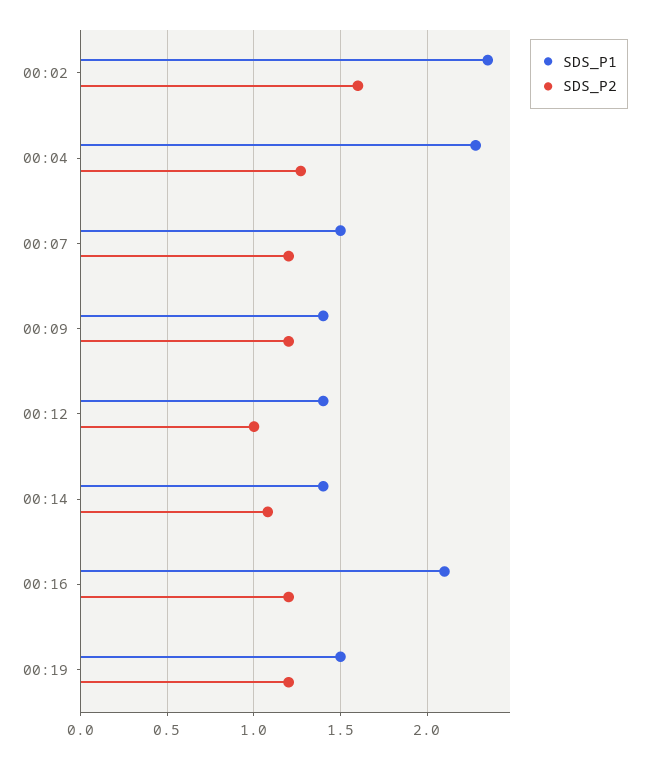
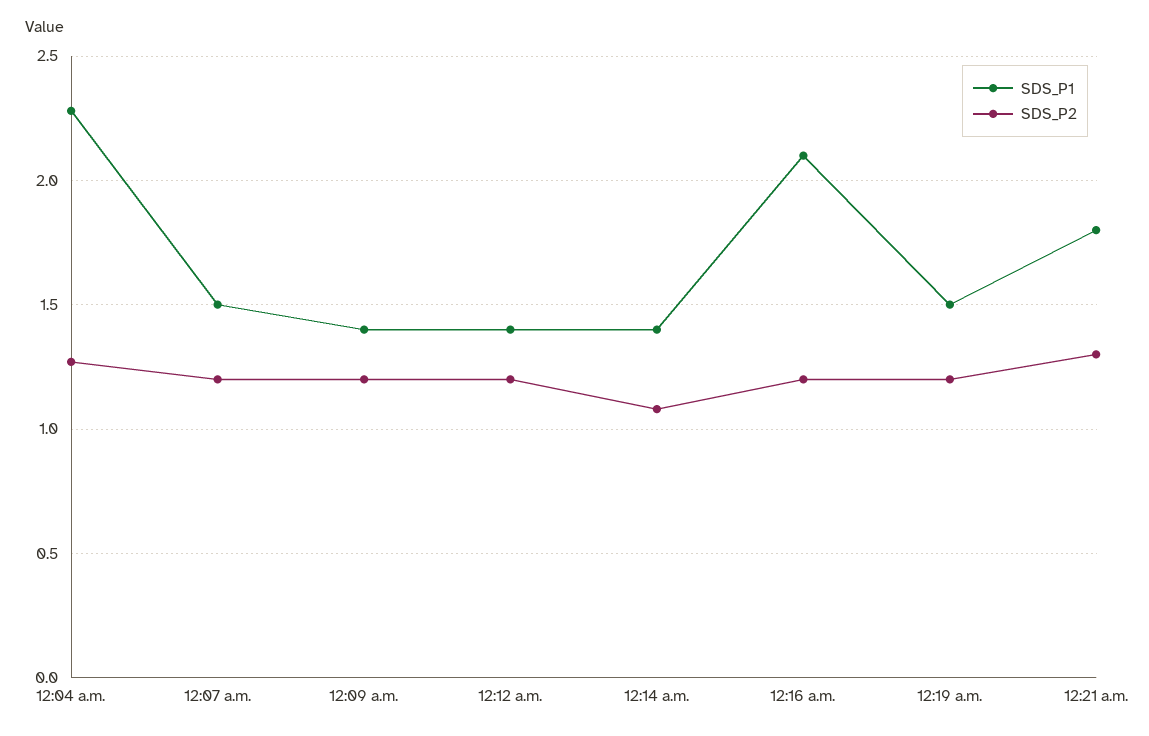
SDS_P1, 00:02: 2.35 -> none
SDS_P2, 00:02: 1.6 -> none
SDS_P2, 00:12: 1 -> 1.2
SDS_P1, 12:21 a.m.: none -> 1.8
SDS_P2, 12:21 a.m.: none -> 1.3

